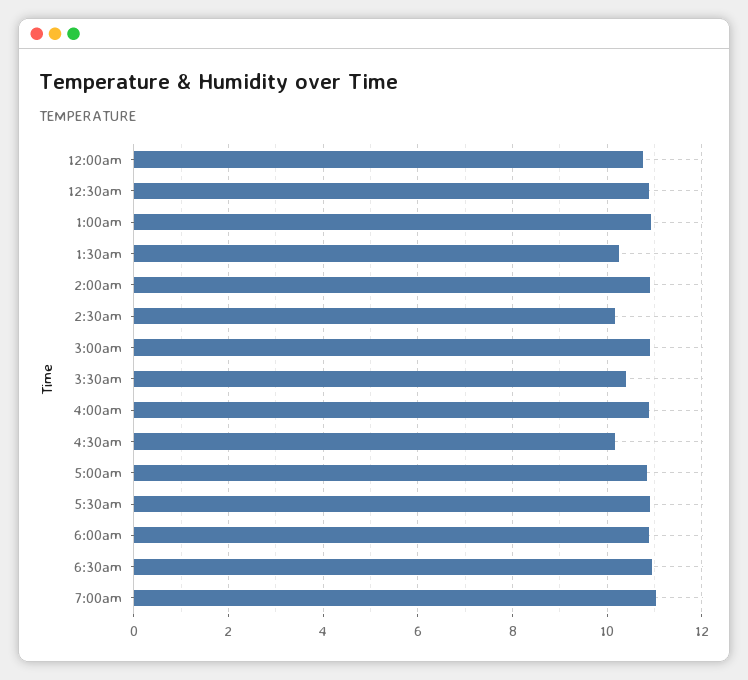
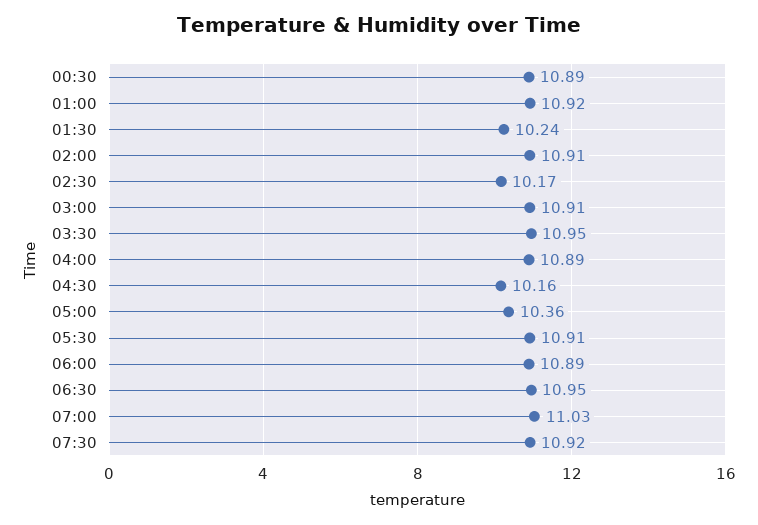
12:00am: 10.8 -> none
3:30am: 10.4 -> 10.95
5:00am: 10.8 -> 10.36
07:30: none -> 10.92

